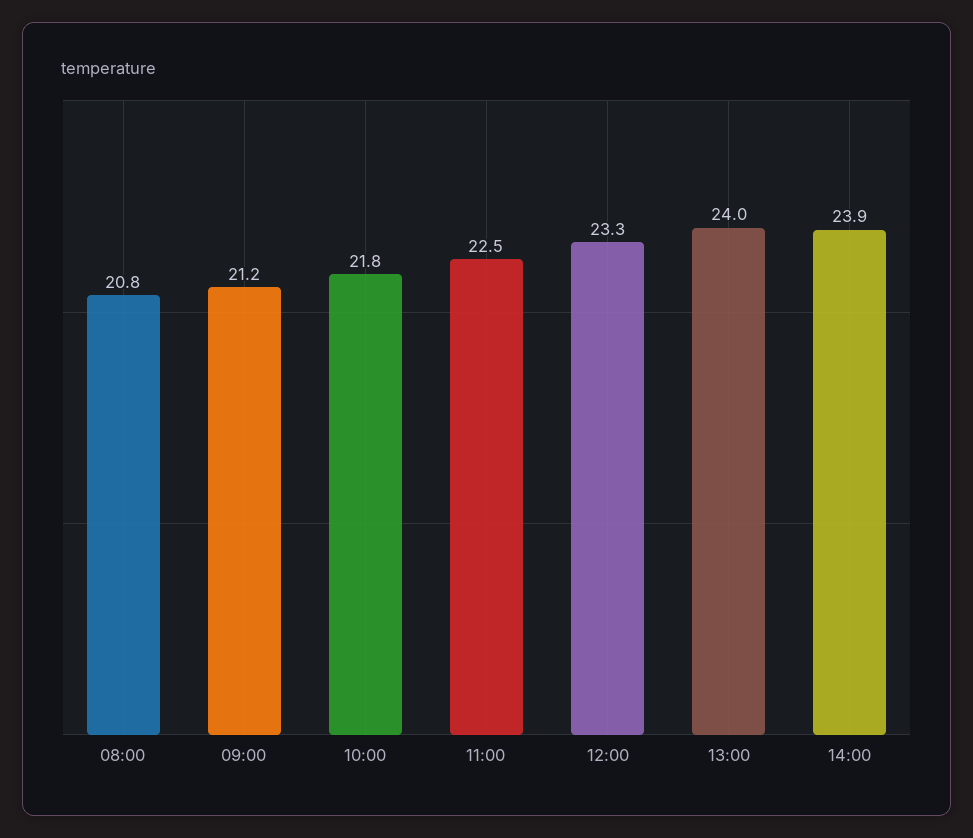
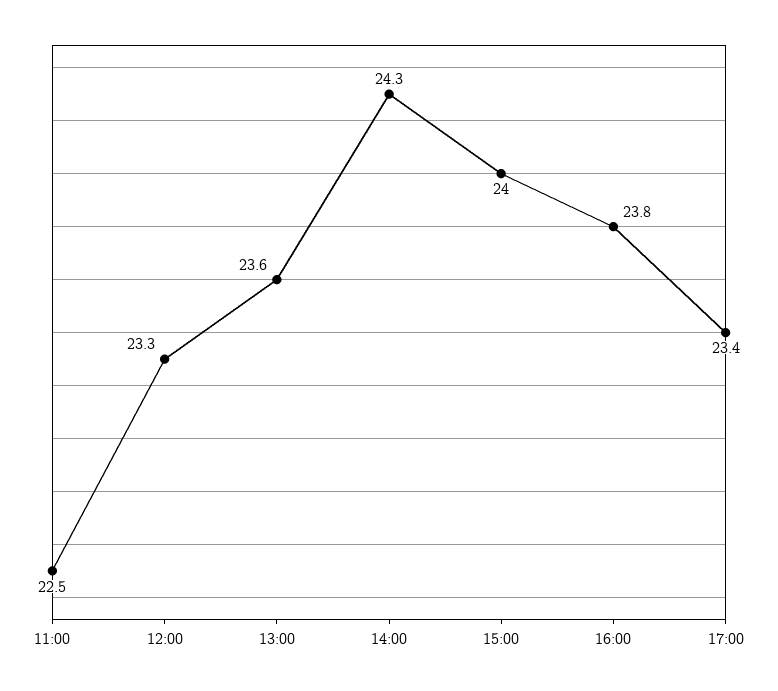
08:00: 20.8 -> none
09:00: 21.2 -> none
10:00: 21.8 -> none
13:00: 24 -> 23.6
14:00: 23.9 -> 24.3
15:00: none -> 24
16:00: none -> 23.8
17:00: none -> 23.4

